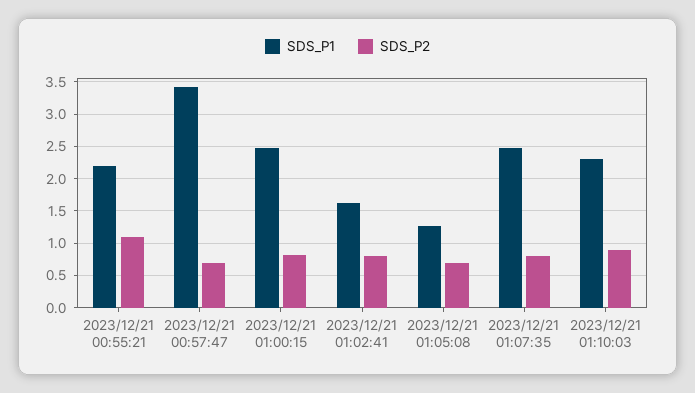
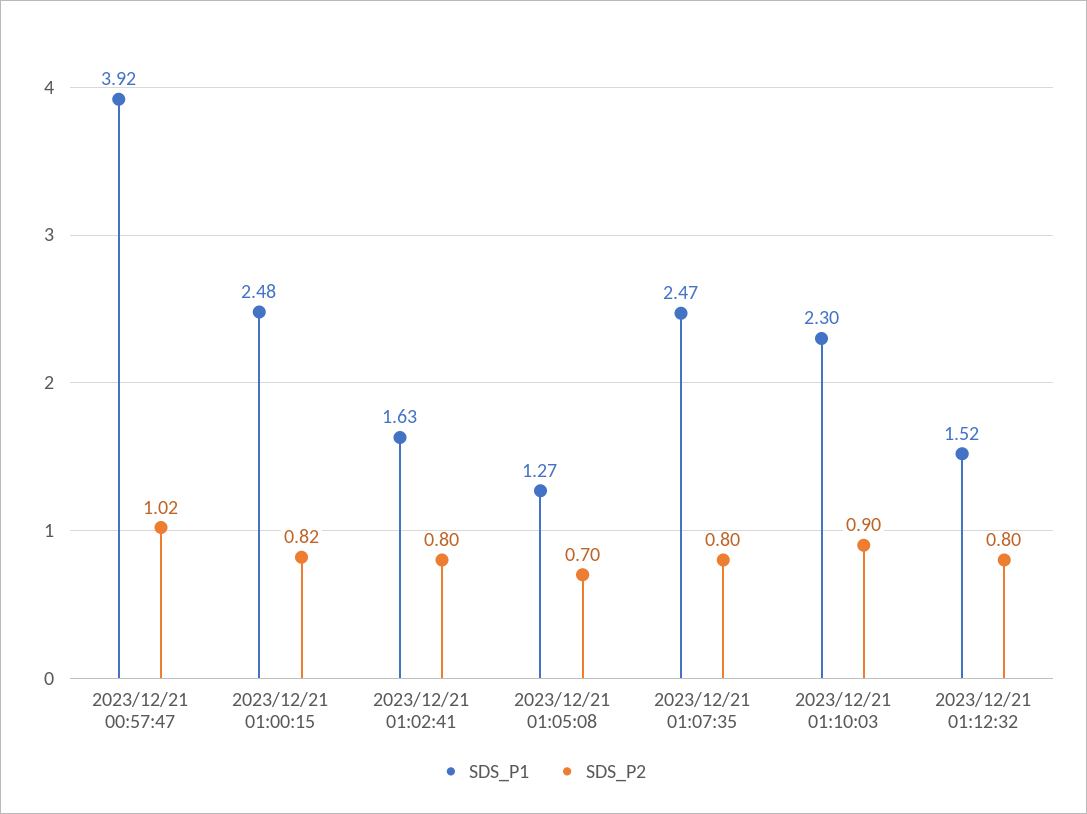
SDS_P1, 2023/12/21 00:55:21: 2.2 -> none
SDS_P2, 2023/12/21 00:55:21: 1.1 -> none
SDS_P1, 2023/12/21 00:57:47: 3.4 -> 3.92
SDS_P2, 2023/12/21 00:57:47: 0.7 -> 1.02
SDS_P1, 2023/12/21 01:12:32: none -> 1.52
SDS_P2, 2023/12/21 01:12:32: none -> 0.8

